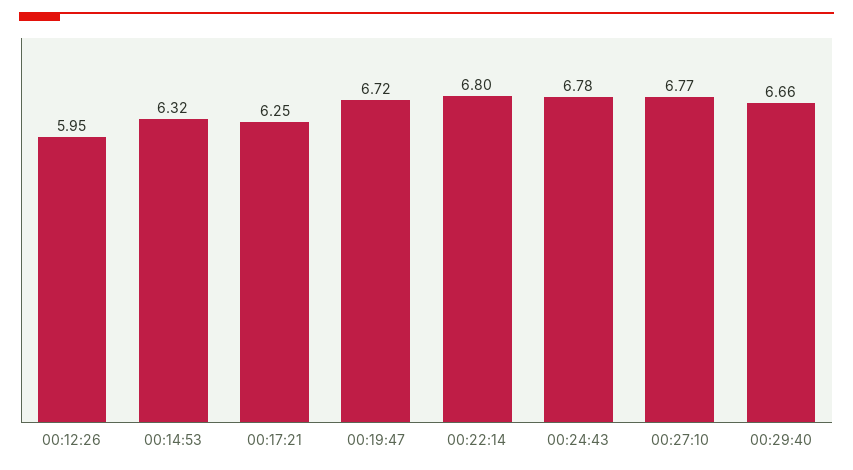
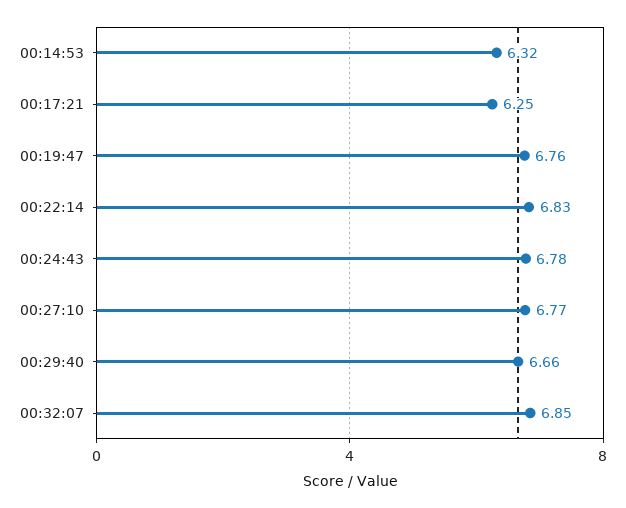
00:12:26: 5.95 -> none
00:19:47: 6.72 -> 6.76
00:22:14: 6.8 -> 6.83
00:32:07: none -> 6.85

